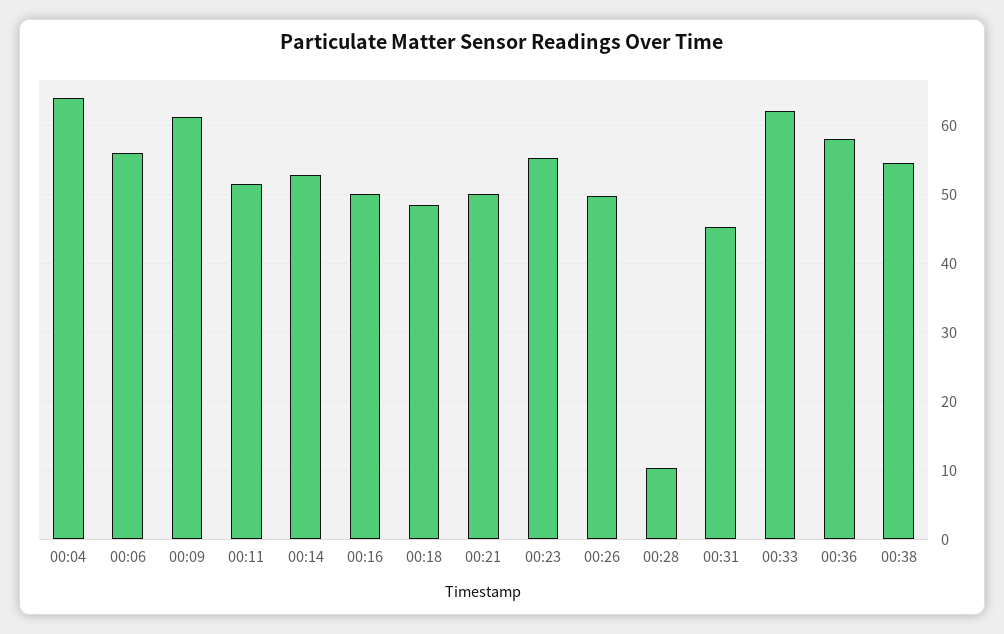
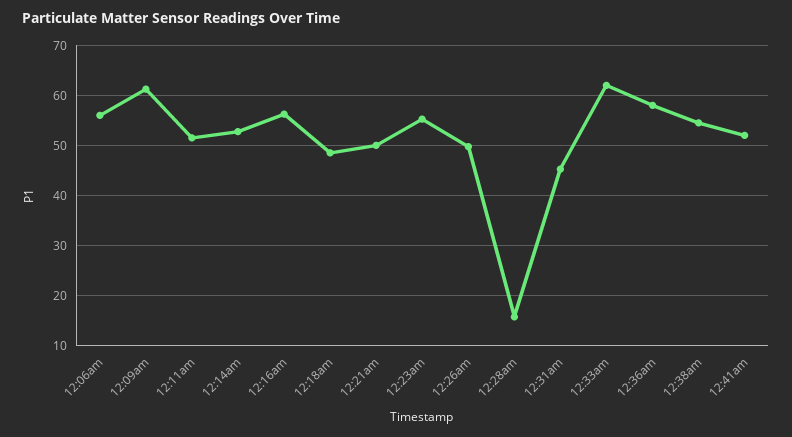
00:04: 64 -> none
00:16: 50 -> 56
00:28: 10 -> 16
12:41am: none -> 52

